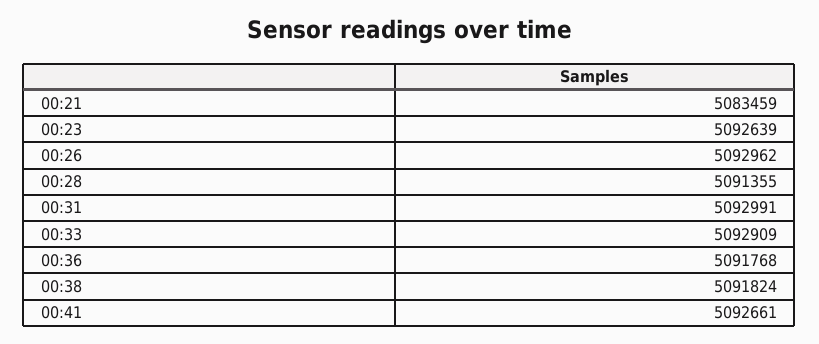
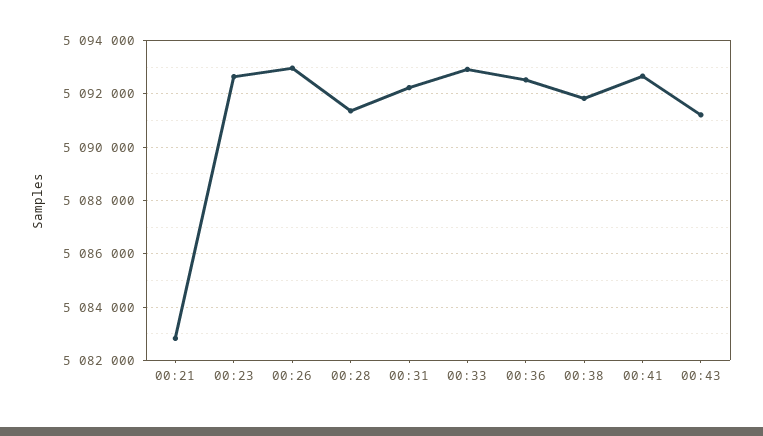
00:21: 5083459 -> 5082750
00:31: 5092991 -> 5092250
00:36: 5091768 -> 5092500
00:43: none -> 5091250

